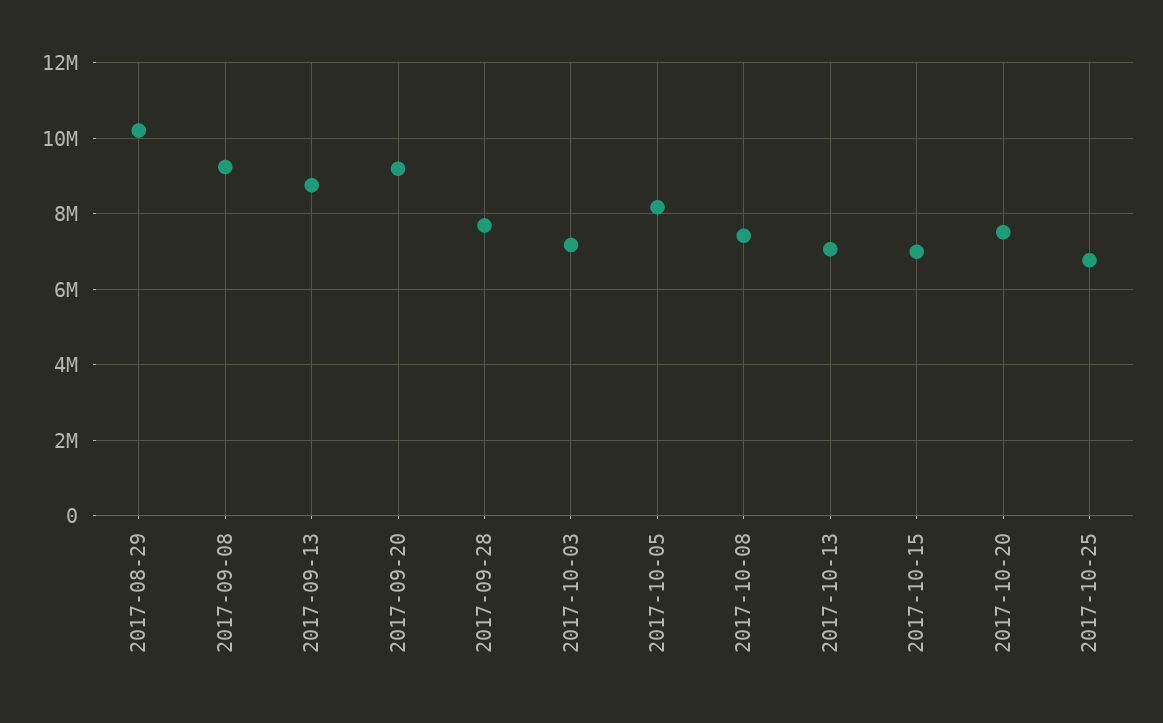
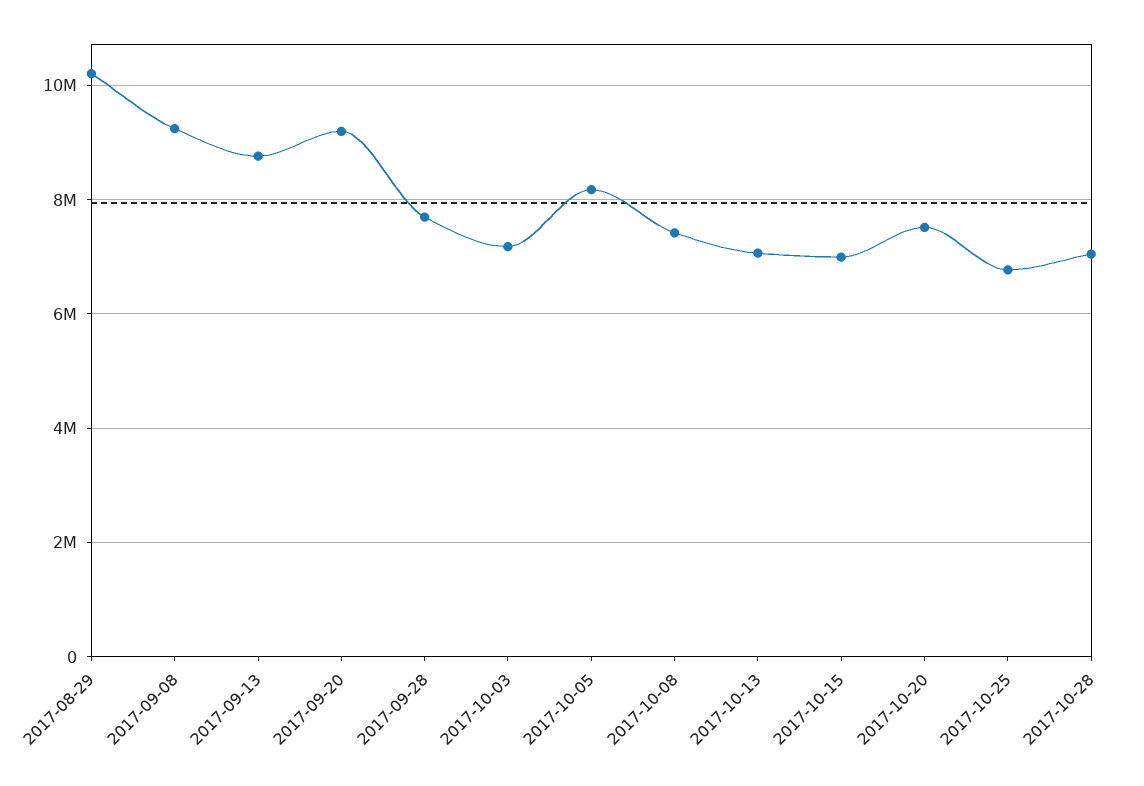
2017-10-28: none -> 7000000

